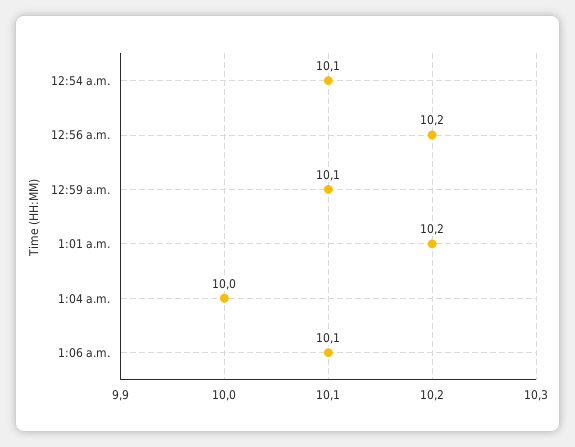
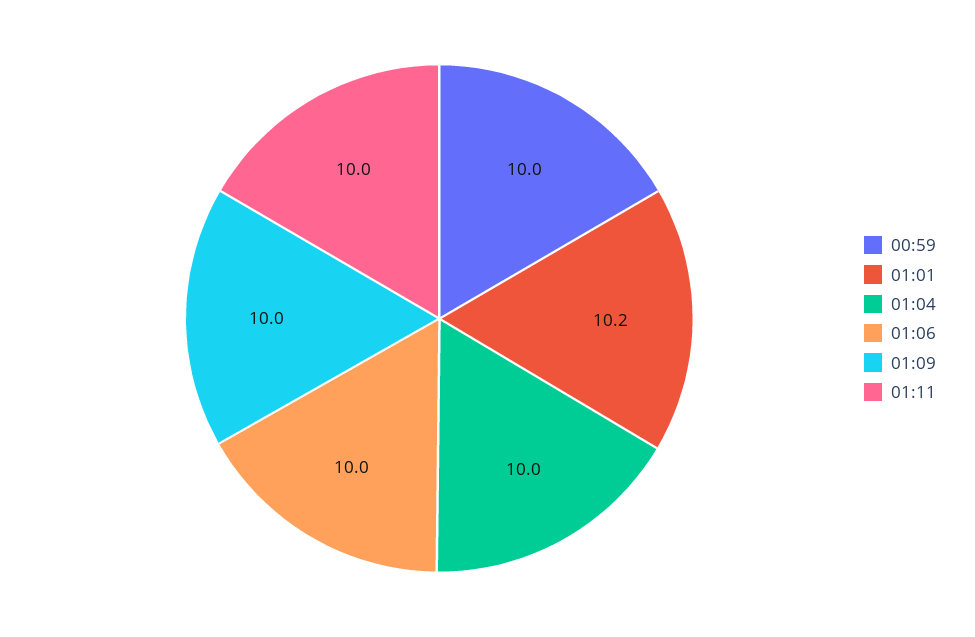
12:54 a.m.: 10.1 -> none
12:56 a.m.: 10.2 -> none
12:59 a.m.: 10.1 -> 10
1:06 a.m.: 10.1 -> 10
01:09: none -> 10
01:11: none -> 10

